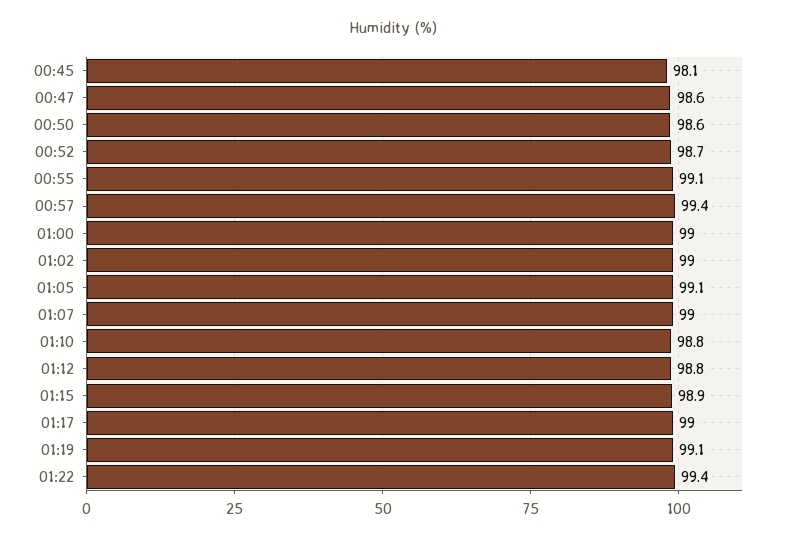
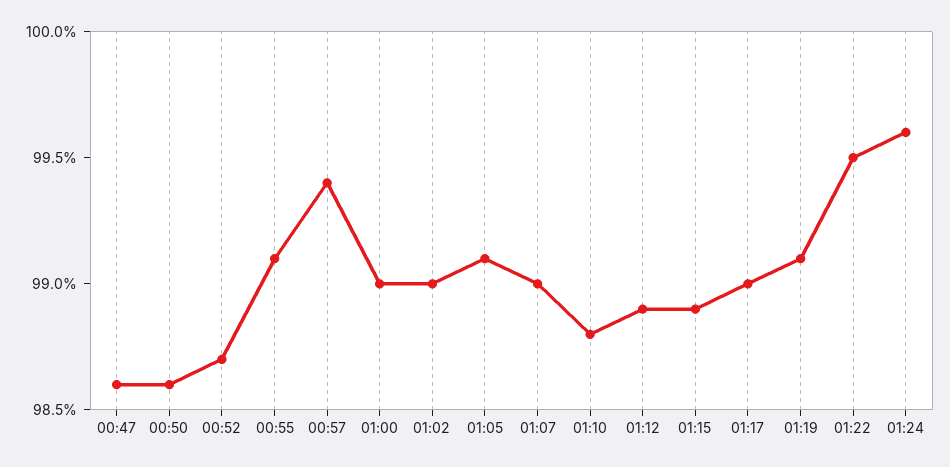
00:45: 98.1 -> none
01:12: 98.8 -> 98.9
01:22: 99.4 -> 99.5
01:24: none -> 99.6

